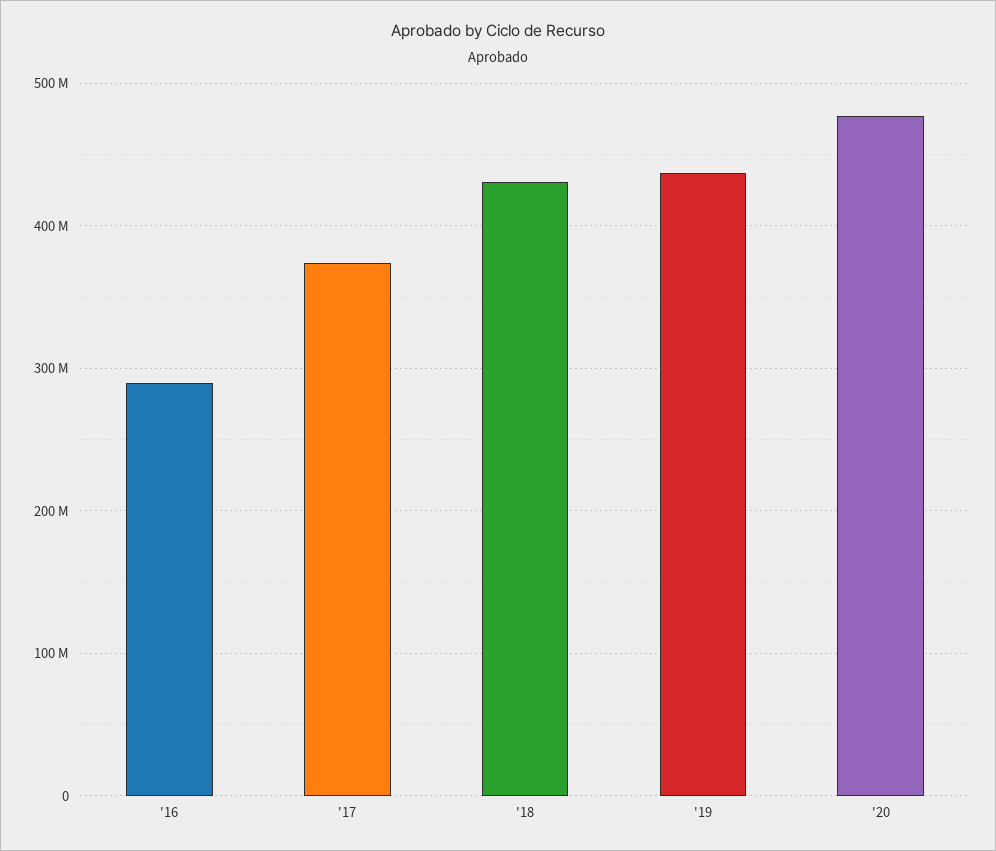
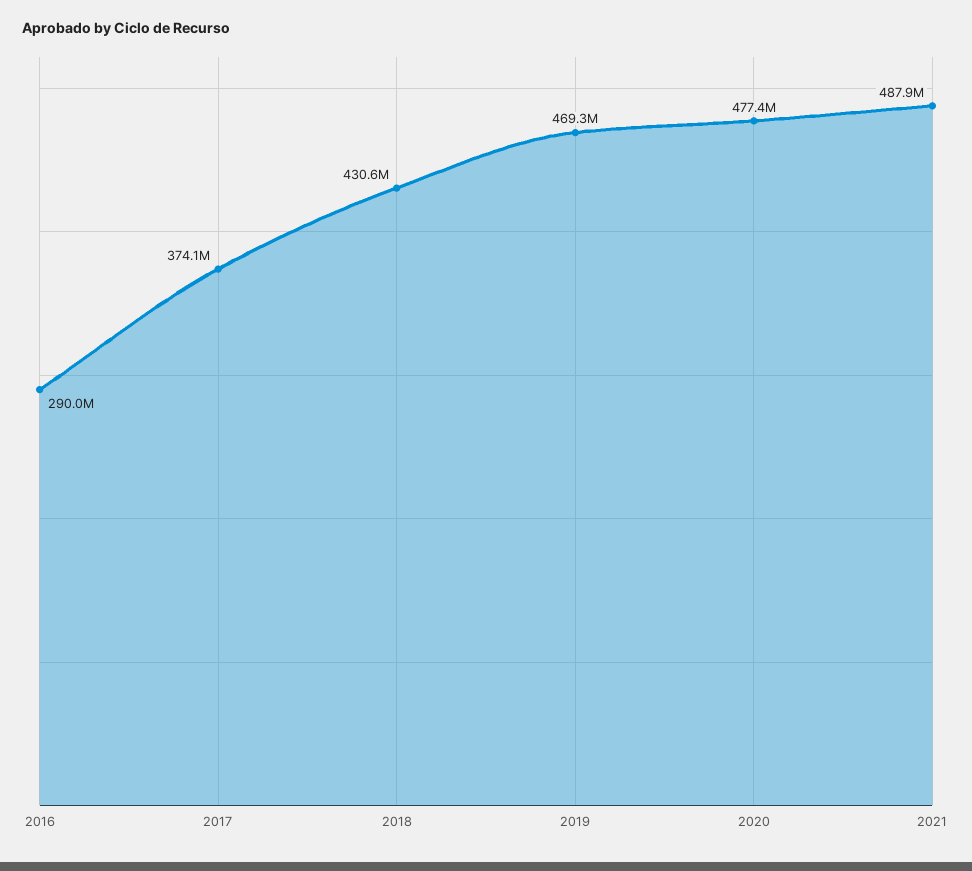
'19: 440000000 -> 469300000
2021: none -> 487900000

